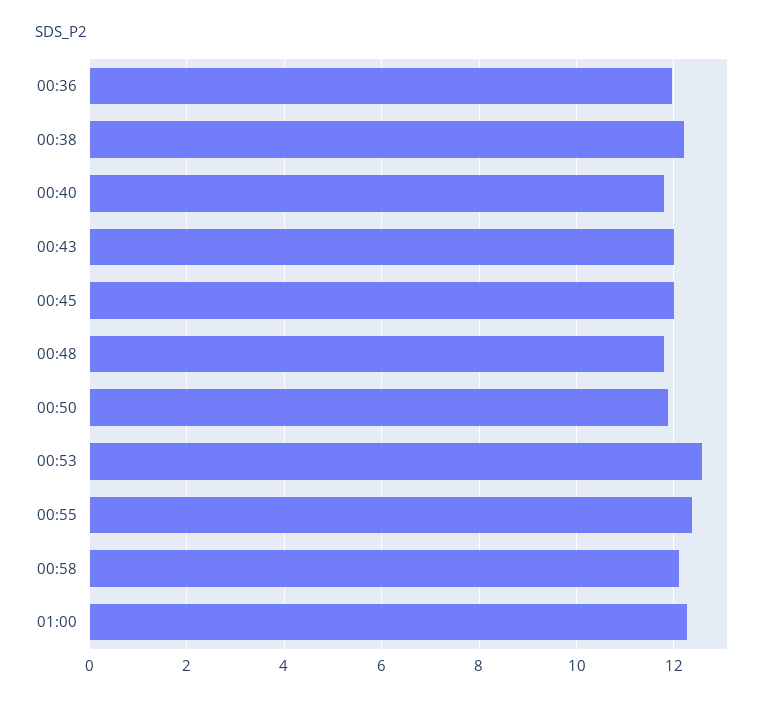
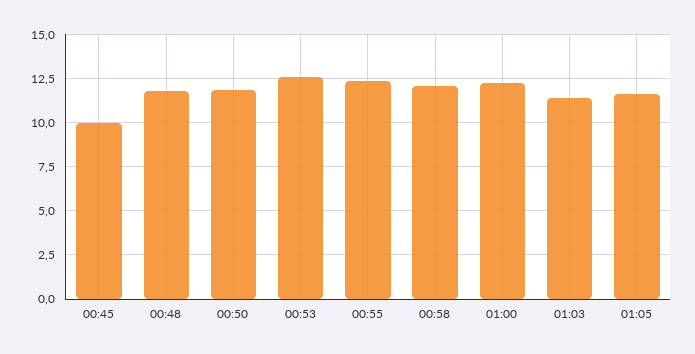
00:36: 12 -> none
00:38: 12.2 -> none
00:40: 11.8 -> none
00:43: 12 -> none
00:45: 12 -> 10
01:03: none -> 11.5
01:05: none -> 11.5

